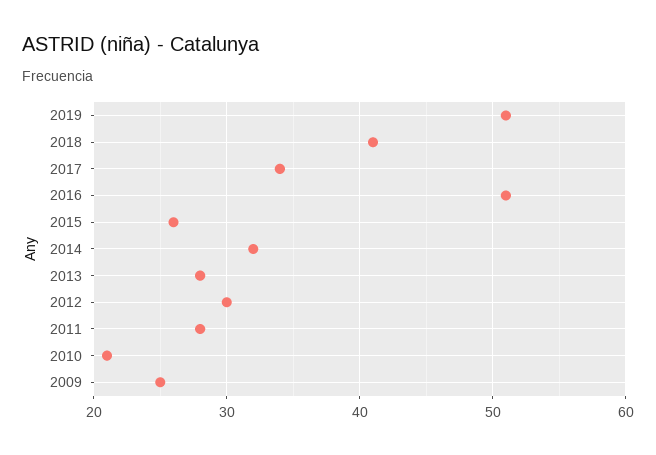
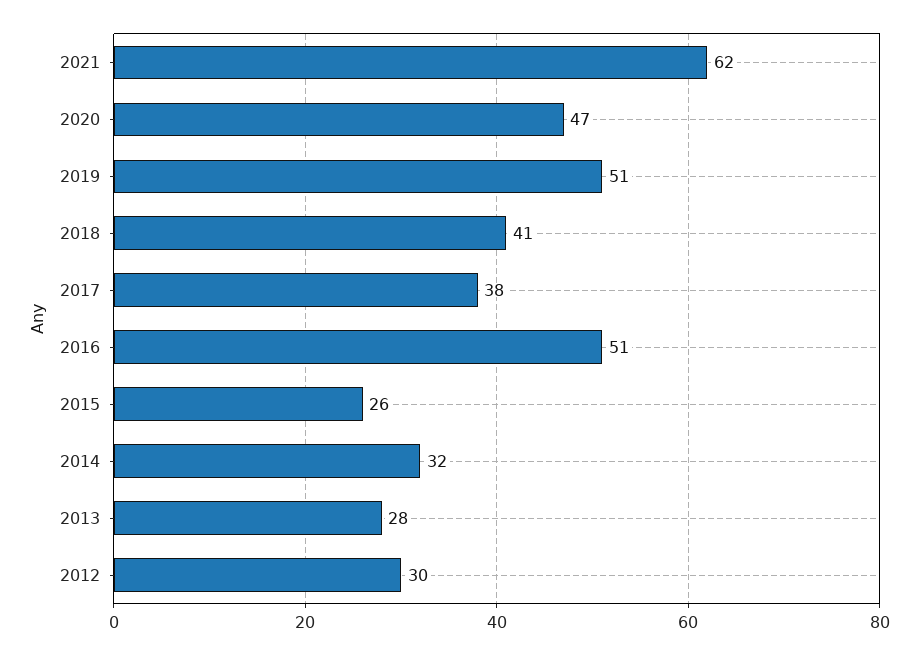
2017: 34 -> 38
2011: 28 -> none
2010: 21 -> none
2009: 25 -> none
2021: none -> 62
2020: none -> 47

